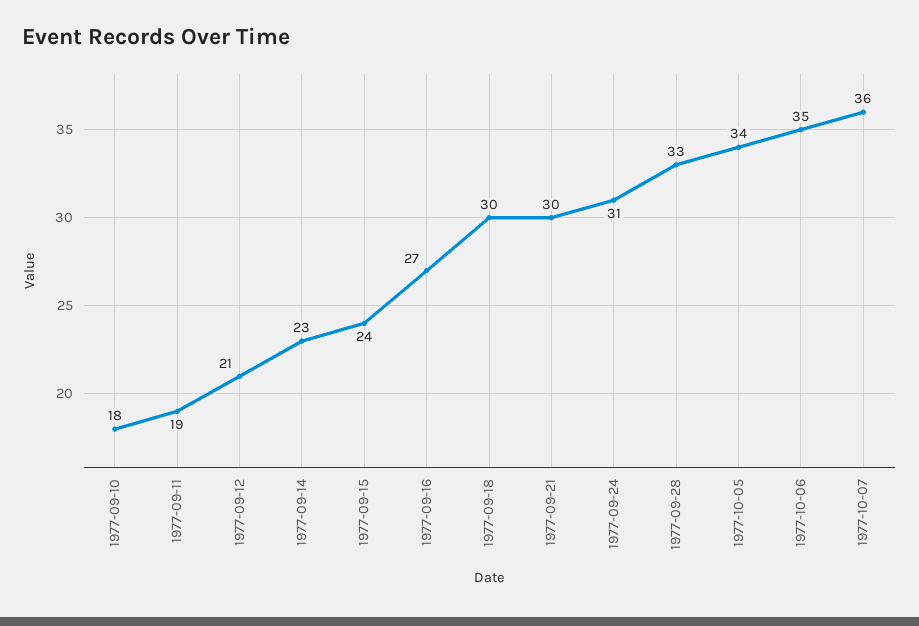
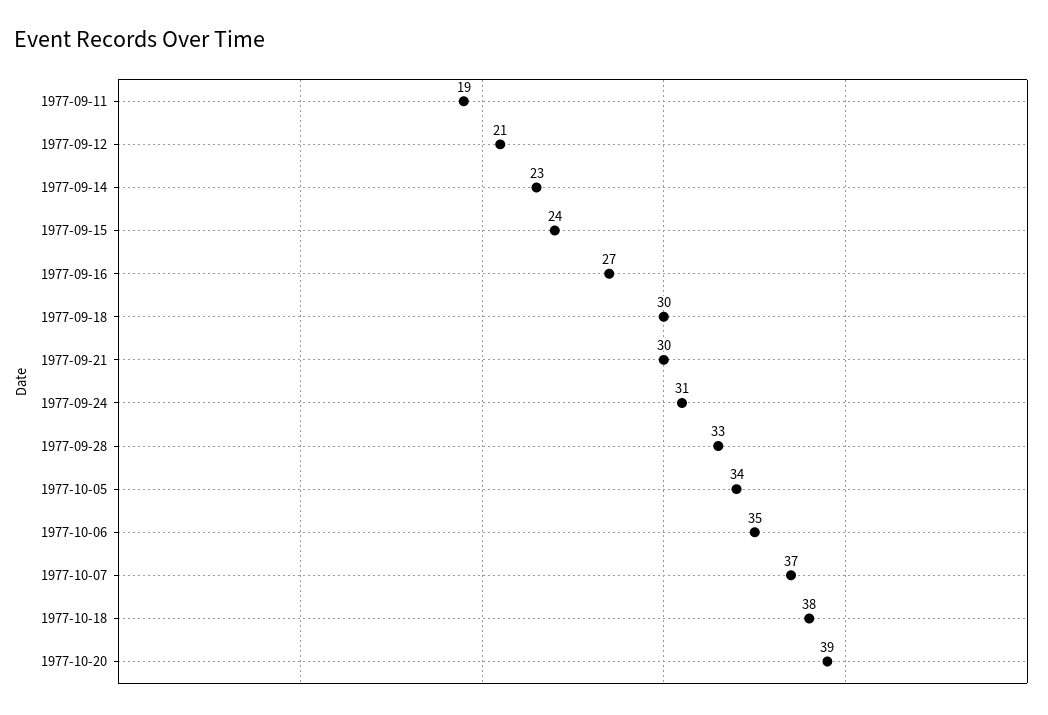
1977-09-10: 18 -> none
1977-10-07: 36 -> 37
1977-10-18: none -> 38
1977-10-20: none -> 39

